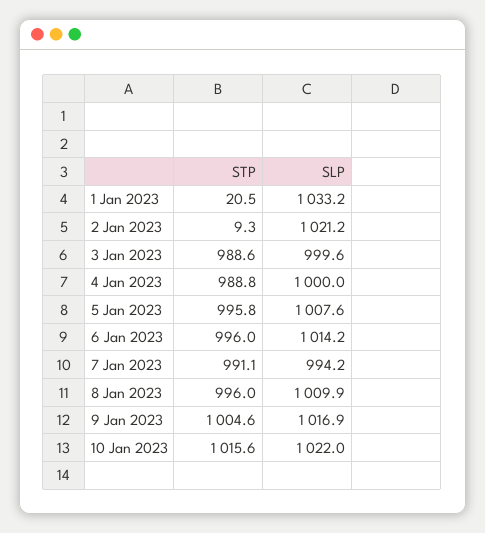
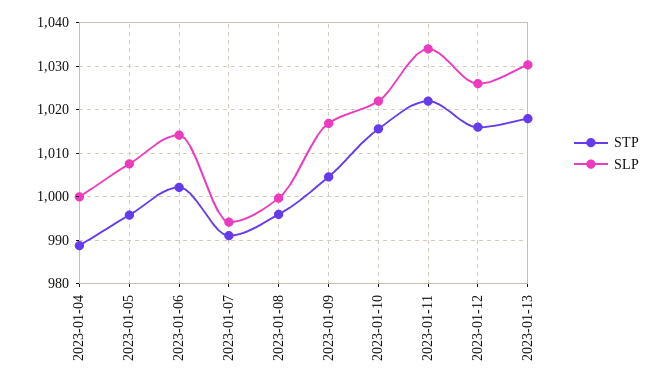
STP, 1 Jan 2023: 20.5 -> none
SLP, 1 Jan 2023: 1033.2 -> none
STP, 2 Jan 2023: 9.3 -> none
SLP, 2 Jan 2023: 1021.2 -> none
STP, 3 Jan 2023: 988.6 -> none
SLP, 3 Jan 2023: 999.6 -> none
STP, 6 Jan 2023: 996 -> 1002
SLP, 8 Jan 2023: 1009.9 -> 1000
STP, 2023-01-11: none -> 1022
SLP, 2023-01-11: none -> 1034
STP, 2023-01-12: none -> 1016
SLP, 2023-01-12: none -> 1026
STP, 2023-01-13: none -> 1018
SLP, 2023-01-13: none -> 1030

